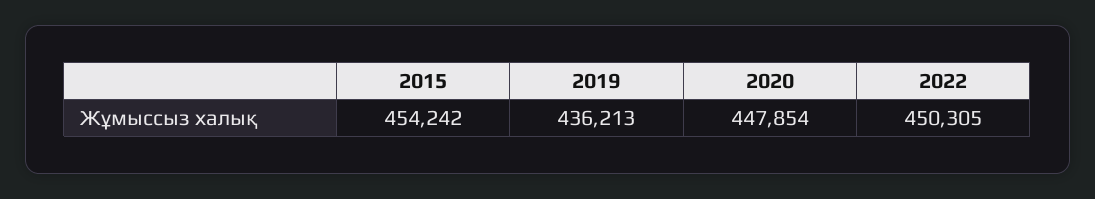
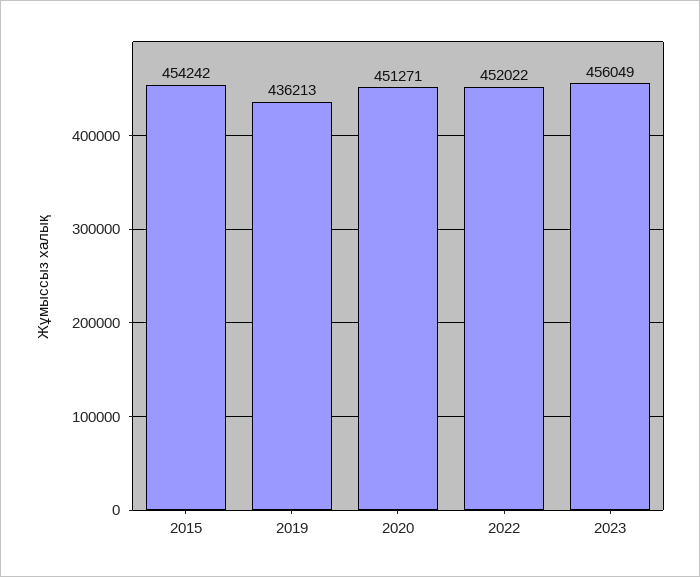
2020: 447854 -> 451271
2022: 450305 -> 452022
2023: none -> 456049

